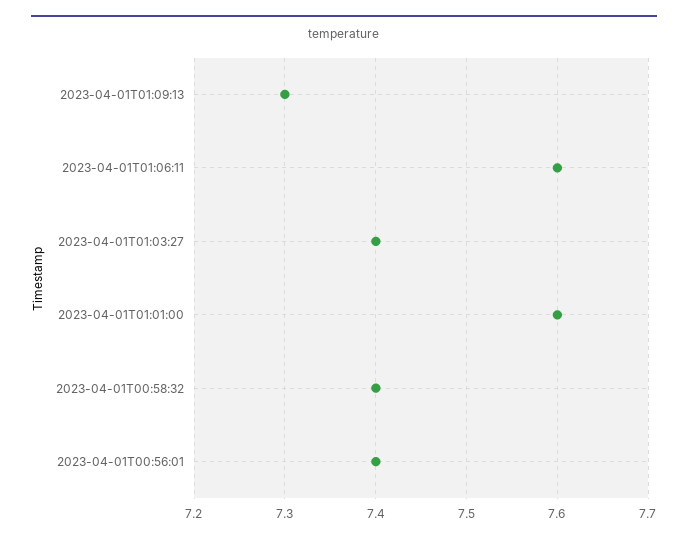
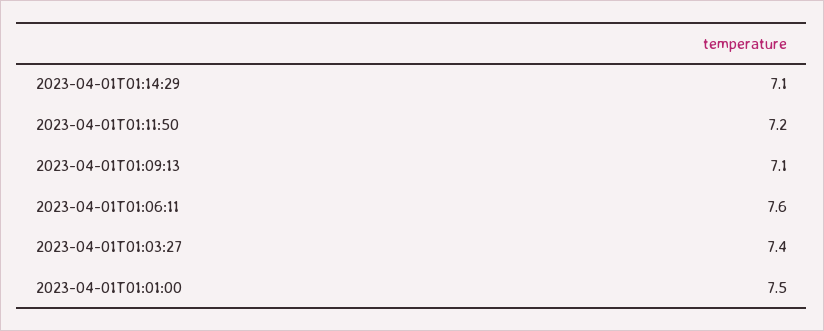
2023-04-01T01:09:13: 7.3 -> 7.1
2023-04-01T01:01:00: 7.6 -> 7.5
2023-04-01T00:58:32: 7.4 -> none
2023-04-01T00:56:01: 7.4 -> none
2023-04-01T01:14:29: none -> 7.1
2023-04-01T01:11:50: none -> 7.2

